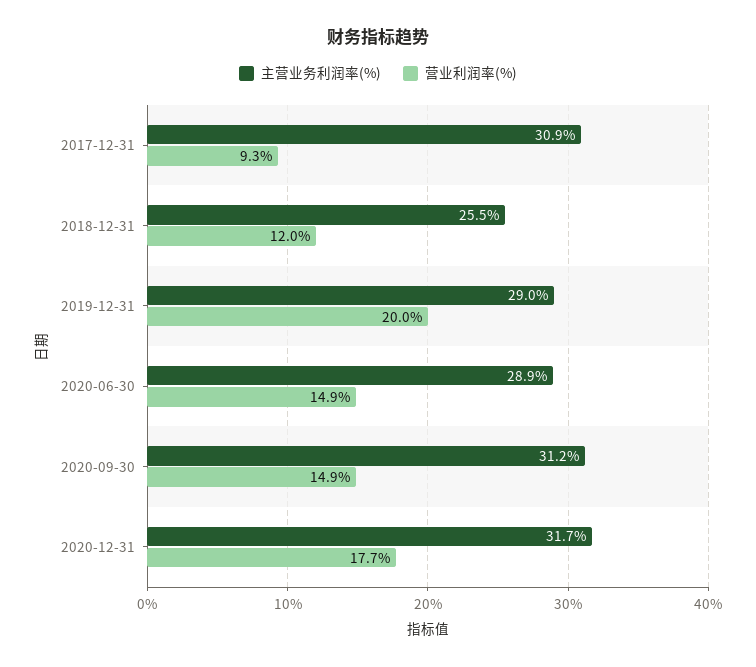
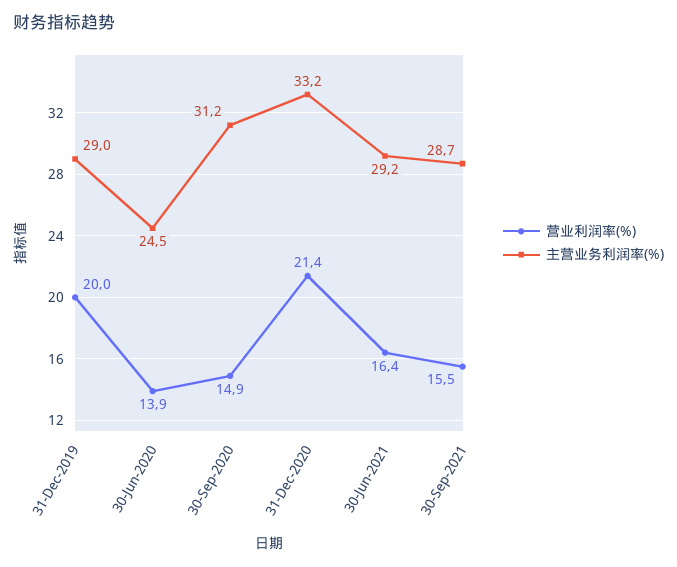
主营业务利润率(%), 2017-12-31: 30.9 -> none
营业利润率(%), 2017-12-31: 9.3 -> none
主营业务利润率(%), 2018-12-31: 25.5 -> none
营业利润率(%), 2018-12-31: 12 -> none
主营业务利润率(%), 2020-06-30: 28.9 -> 24.5
营业利润率(%), 2020-06-30: 14.9 -> 13.9
主营业务利润率(%), 2020-12-31: 31.7 -> 33.2
营业利润率(%), 2020-12-31: 17.7 -> 21.4
营业利润率(%), 30-Jun-2021: none -> 16.4
主营业务利润率(%), 30-Jun-2021: none -> 29.2
营业利润率(%), 30-Sep-2021: none -> 15.5
主营业务利润率(%), 30-Sep-2021: none -> 28.7

